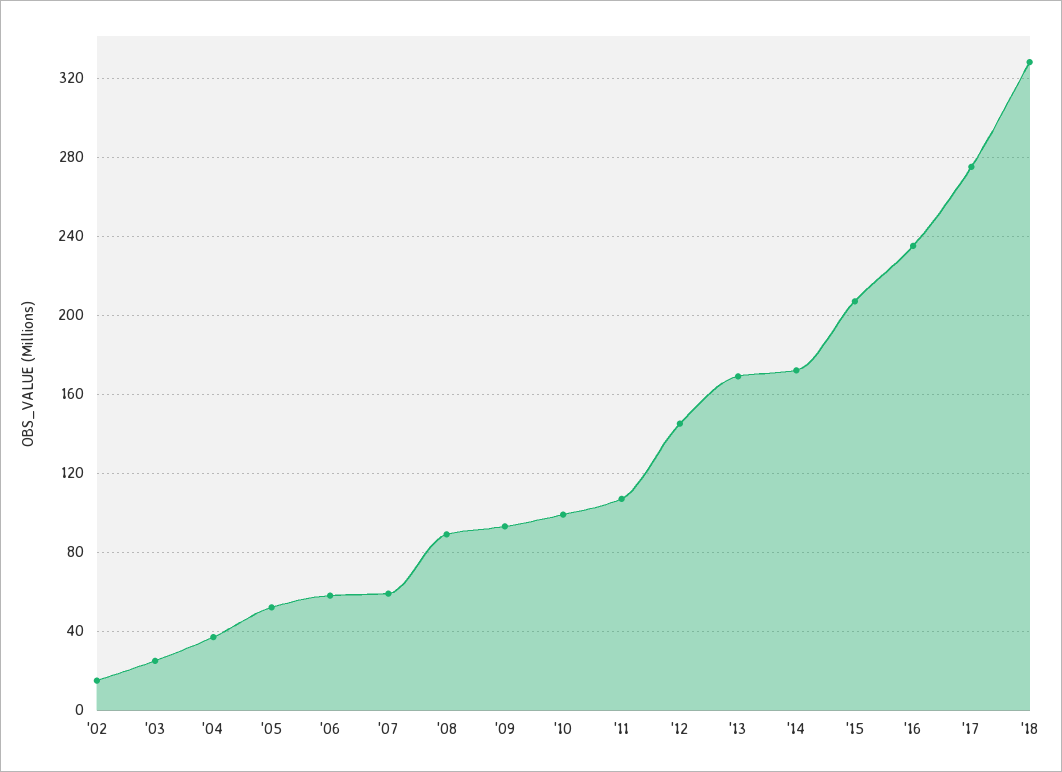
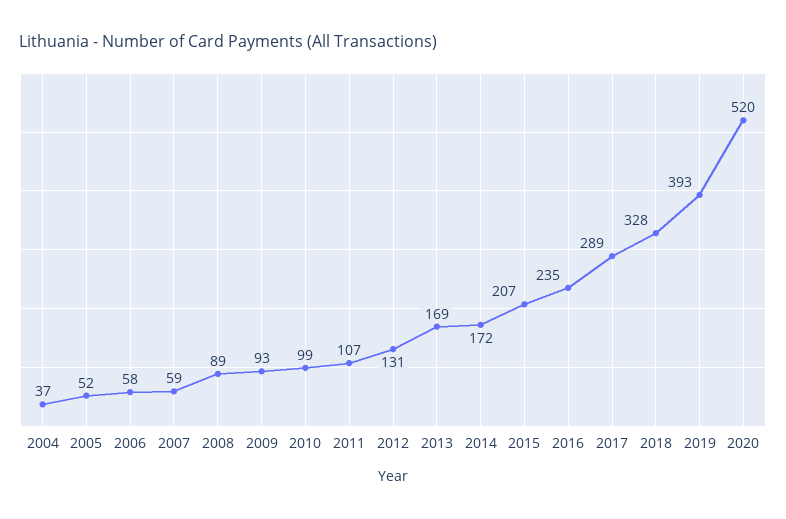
'02: 15 -> none
'03: 25 -> none
'12: 145 -> 131
'17: 275 -> 289
2019: none -> 393
2020: none -> 520

